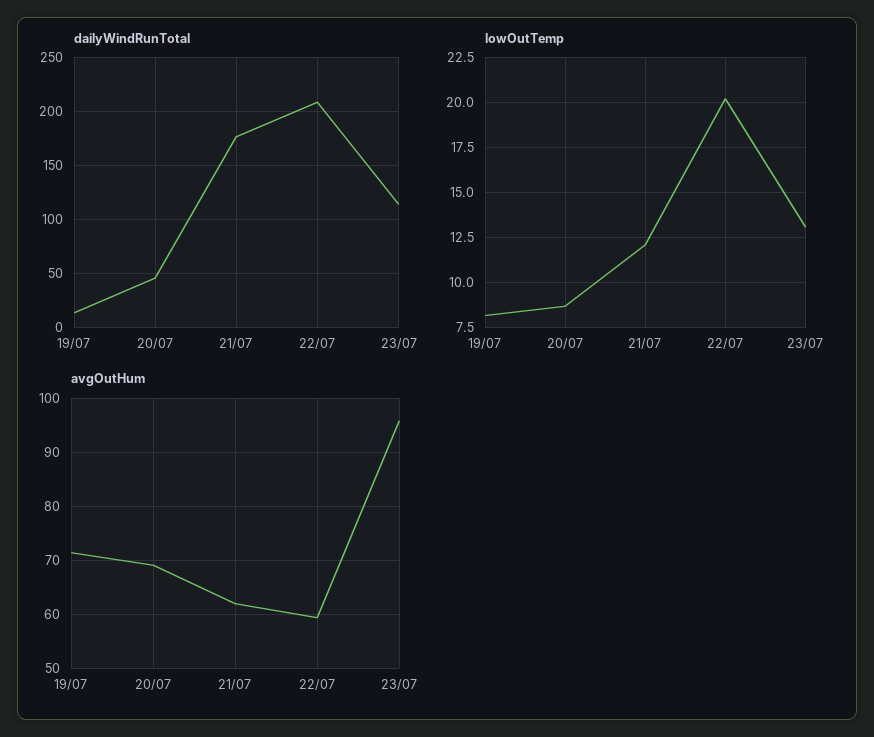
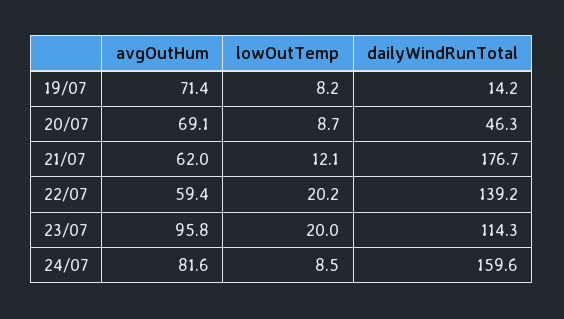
dailyWindRunTotal, 22/07: 210 -> 139.2
lowOutTemp, 23/07: 13 -> 20
avgOutHum, 24/07: none -> 81.6
lowOutTemp, 24/07: none -> 8.5
dailyWindRunTotal, 24/07: none -> 159.6

